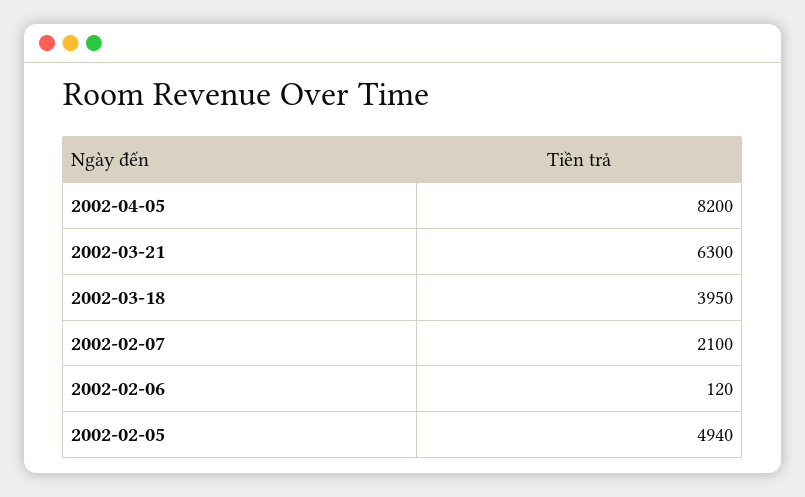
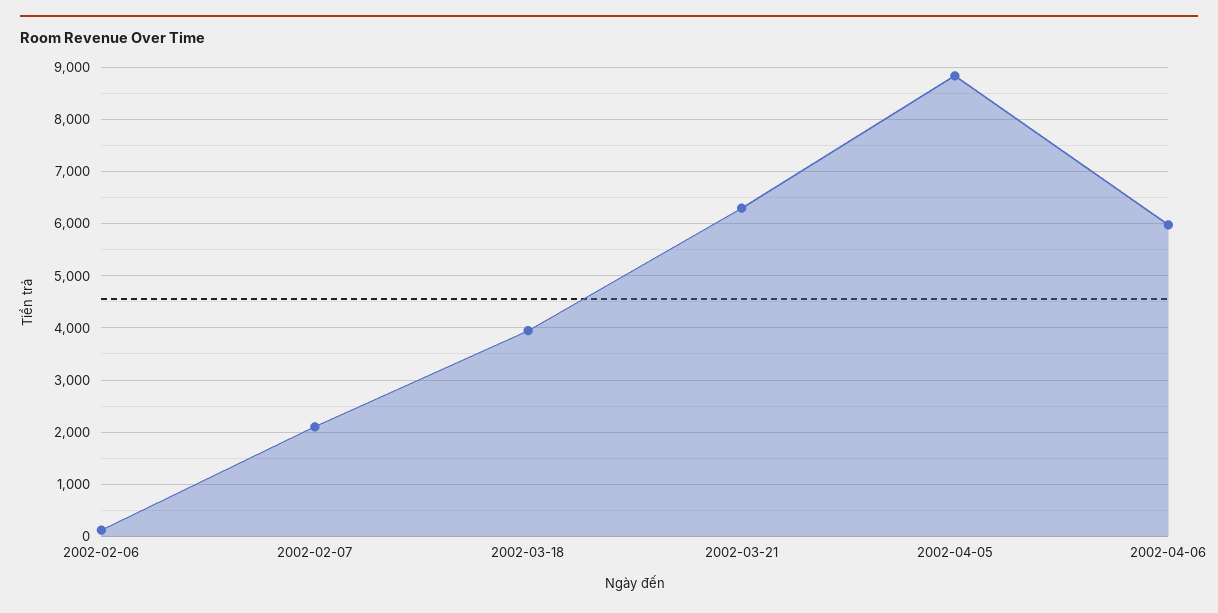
2002-04-05: 8200 -> 8800
2002-02-05: 4940 -> none
2002-04-06: none -> 6000

